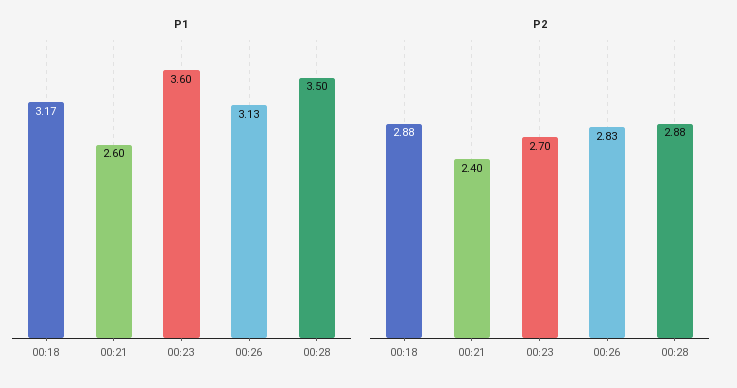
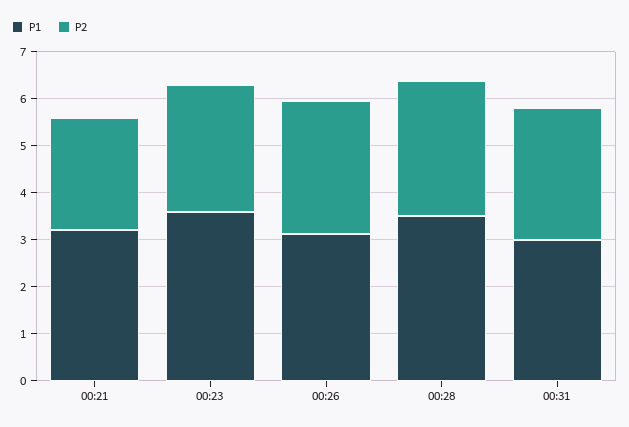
P1, 00:18: 3.17 -> none
P1, 00:21: 2.6 -> 3.2
P2, 00:18: 2.88 -> none
P1, 00:31: none -> 3
P2, 00:31: none -> 2.8

